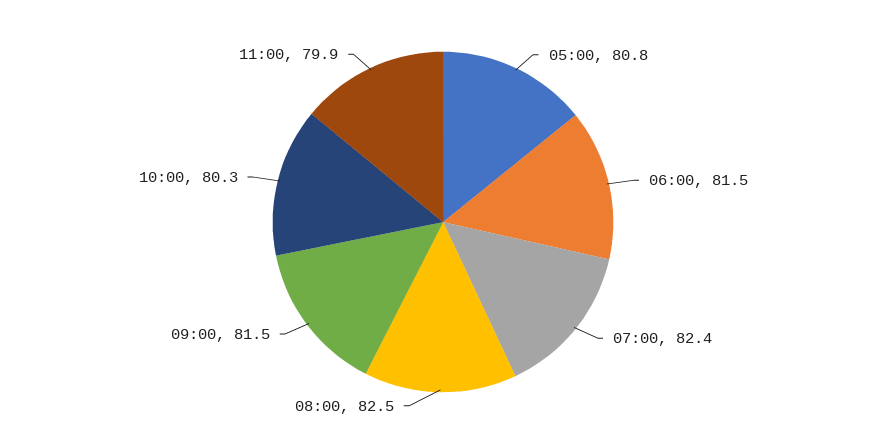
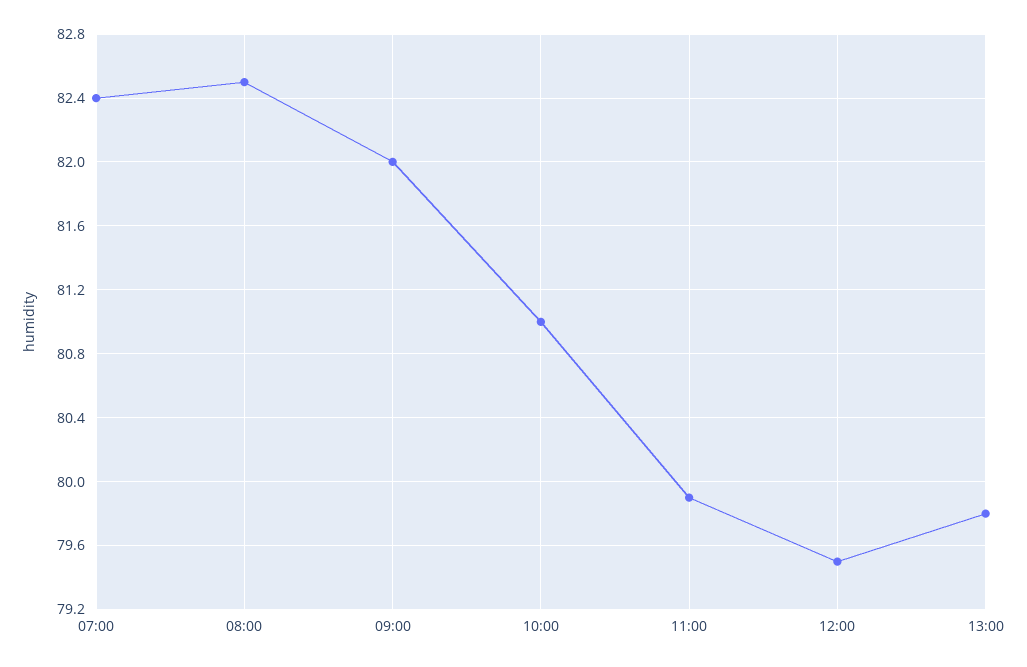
05:00: 80.8 -> none
06:00: 81.5 -> none
09:00: 81.5 -> 82
10:00: 80.3 -> 81
12:00: none -> 79.5
13:00: none -> 79.8

